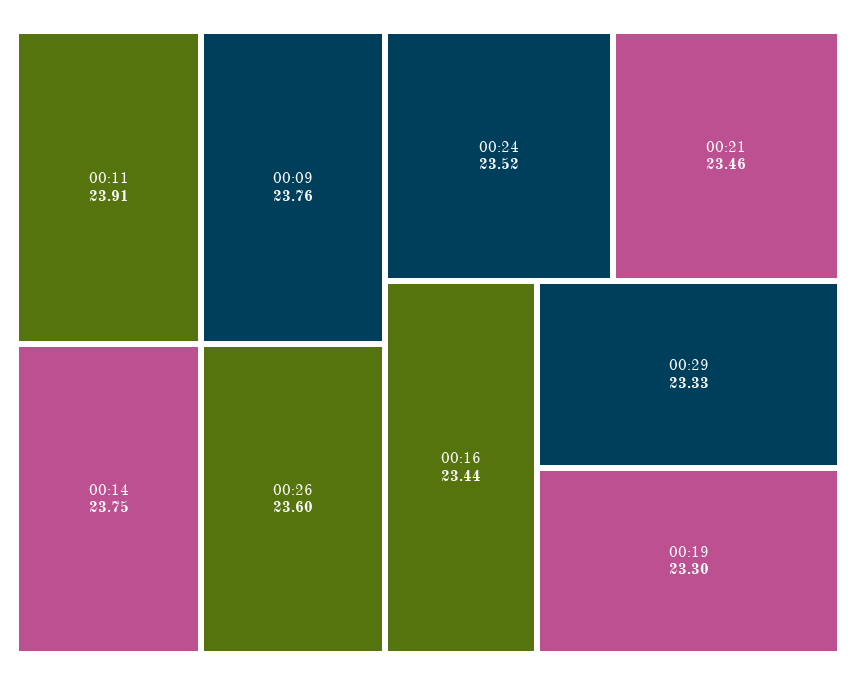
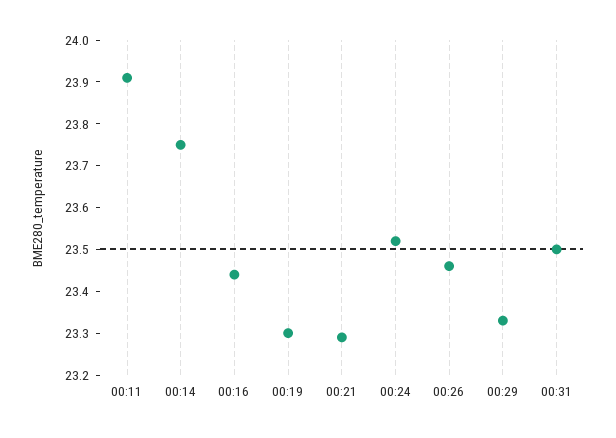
00:09: 23.76 -> none
00:26: 23.6 -> 23.45
00:21: 23.46 -> 23.3
00:31: none -> 23.5

